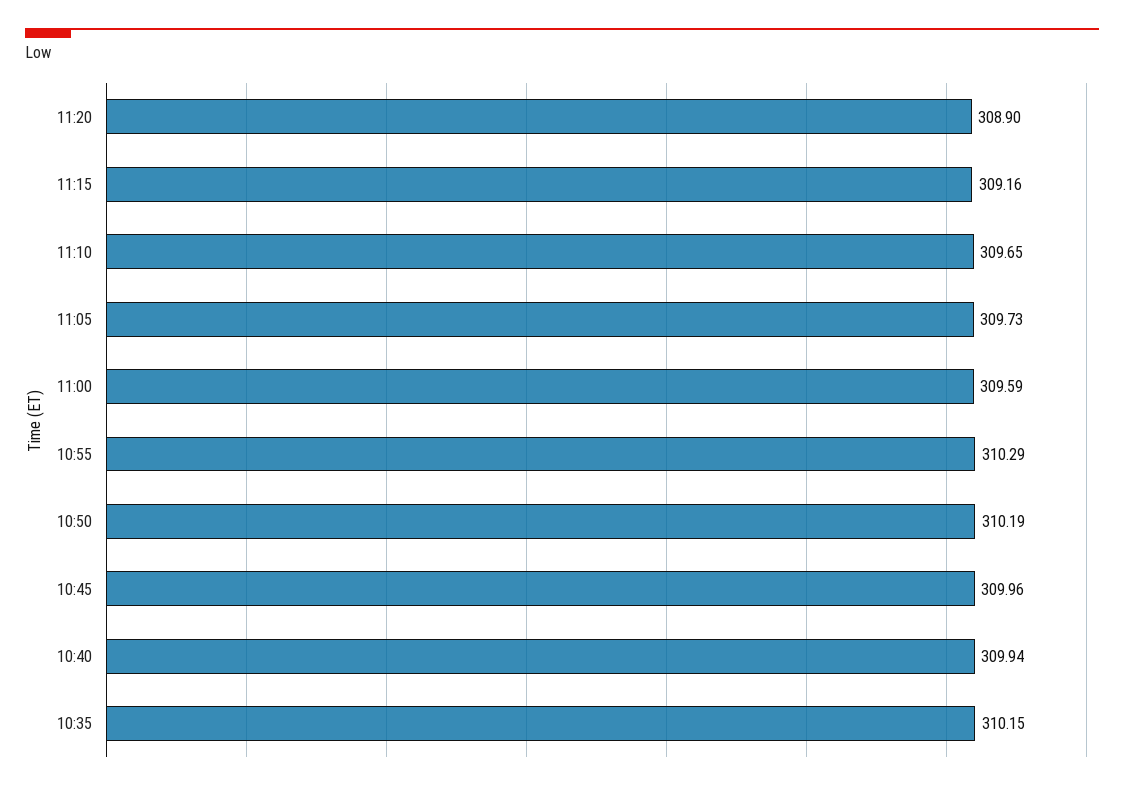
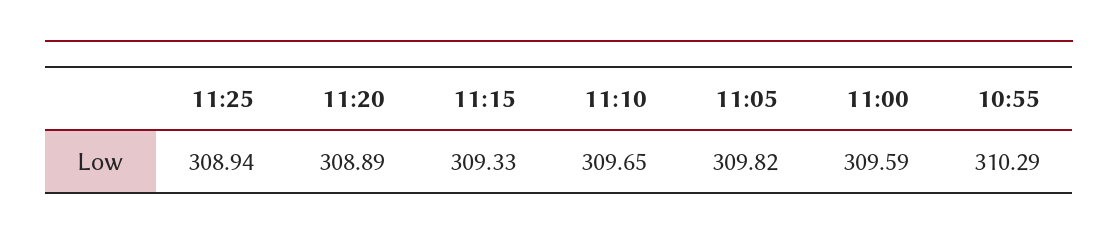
11:20: 308.9 -> 308.89
11:15: 309.16 -> 309.33
11:05: 309.73 -> 309.82
10:50: 310.19 -> none
10:45: 309.96 -> none
10:40: 309.94 -> none
10:35: 310.15 -> none
11:25: none -> 308.94

